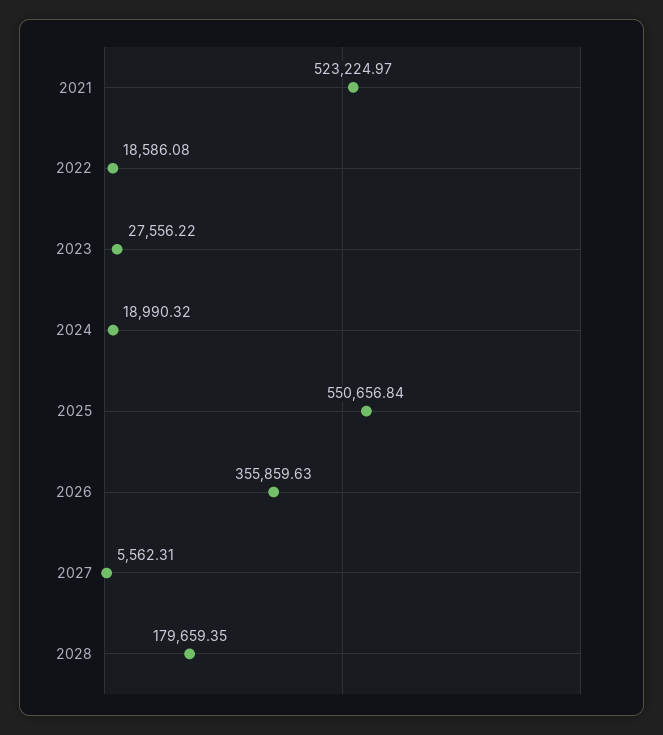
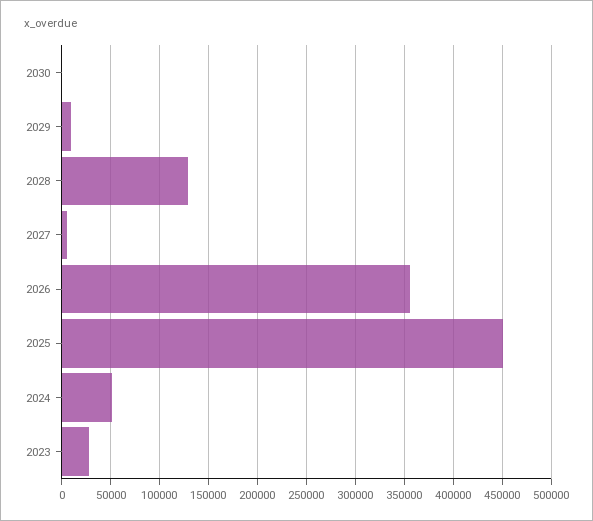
2021: 523224.97 -> none
2022: 18586.08 -> none
2024: 18990.32 -> 50000
2025: 550656.84 -> 450000
2028: 179659.35 -> 130000
2030: none -> 0
2029: none -> 10000

